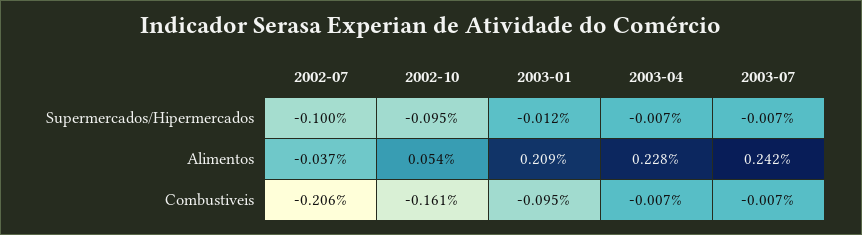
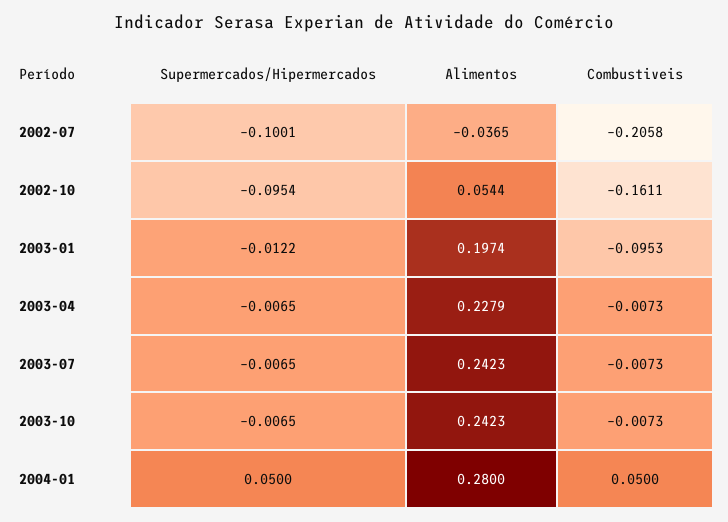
2003-01, Alimentos: 0.209 -> 0.1974
2003-10, Supermercados/Hipermercados: none -> -0.0065
2003-10, Alimentos: none -> 0.2423
2003-10, Combustiveis: none -> -0.0073
2004-01, Supermercados/Hipermercados: none -> 0.05
2004-01, Alimentos: none -> 0.28
2004-01, Combustiveis: none -> 0.05

